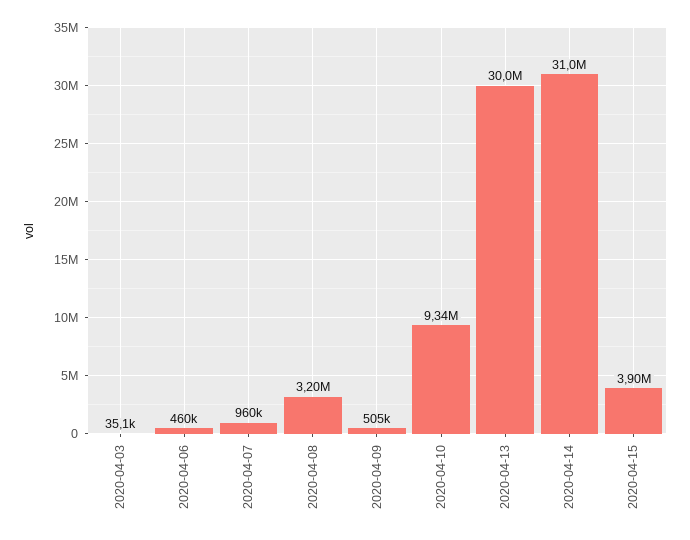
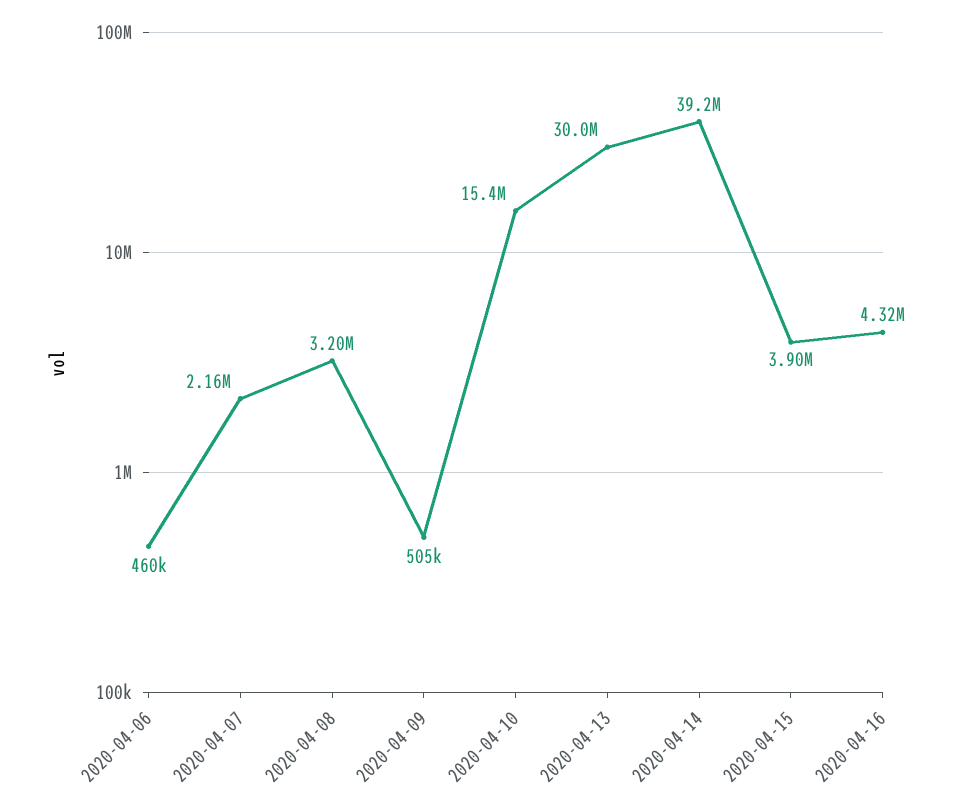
2020-04-03: 35100 -> none
2020-04-07: 960000 -> 2160000
2020-04-10: 9340000 -> 15400000
2020-04-14: 31000000 -> 39200000
2020-04-16: none -> 4320000

